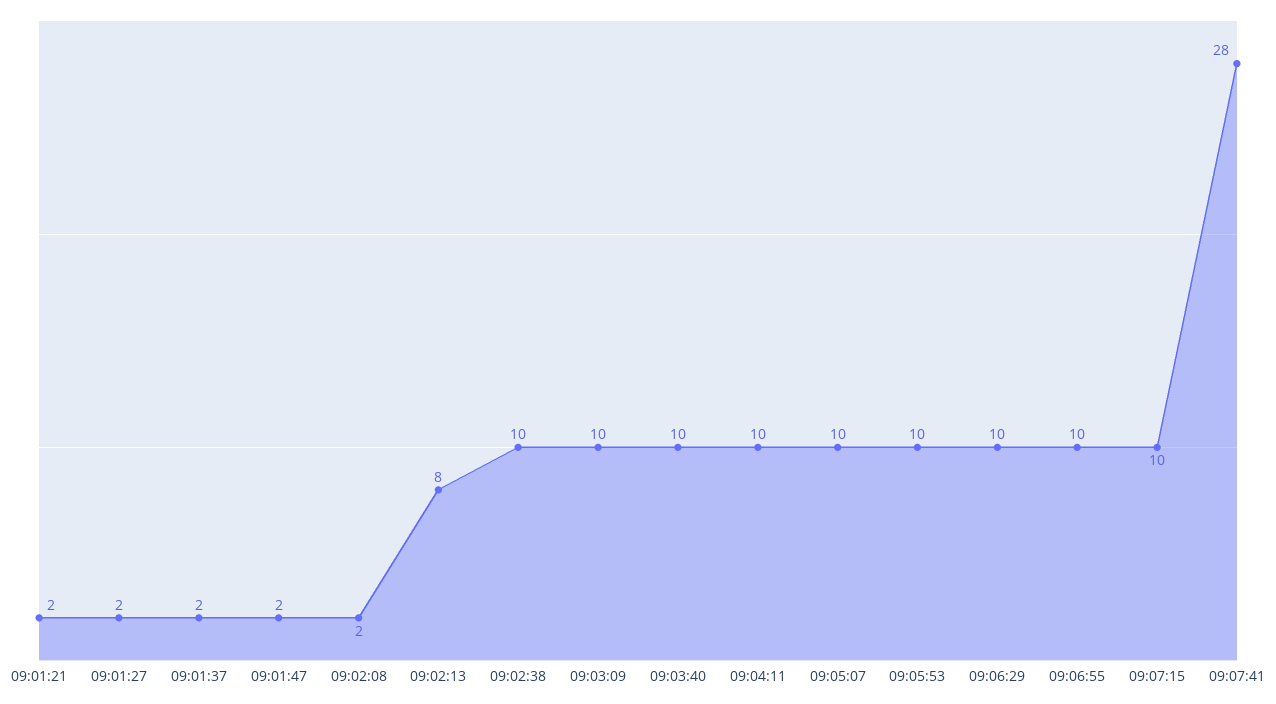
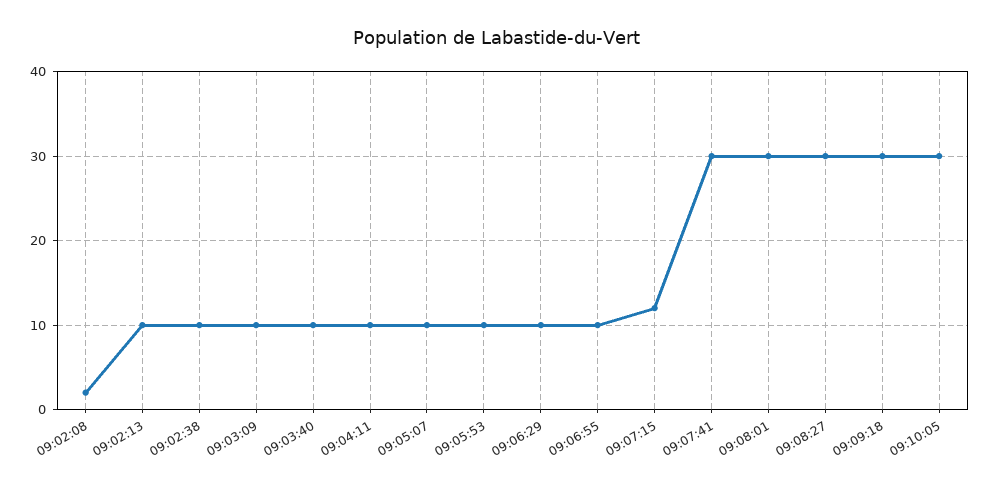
09:01:21: 2 -> none
09:01:27: 2 -> none
09:01:37: 2 -> none
09:01:47: 2 -> none
09:02:13: 8 -> 10
09:07:15: 10 -> 12
09:07:41: 28 -> 30
09:08:01: none -> 30
09:08:27: none -> 30
09:09:18: none -> 30
09:10:05: none -> 30

